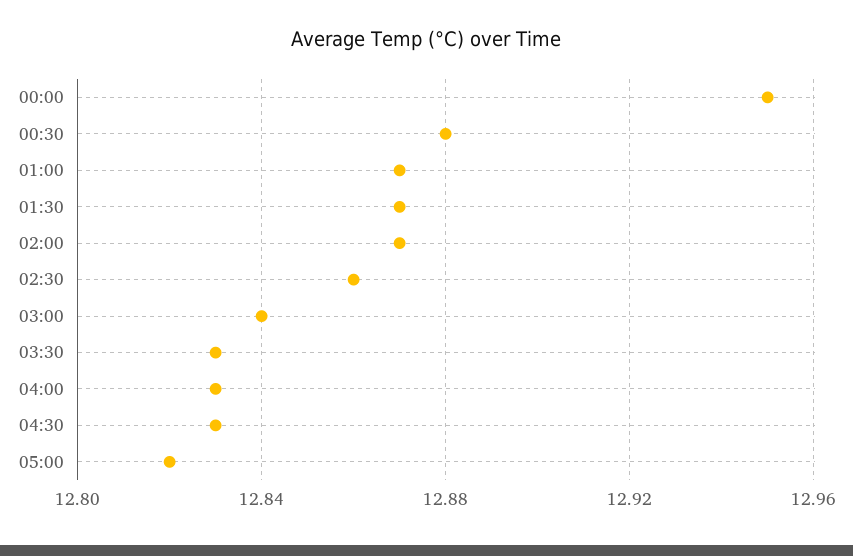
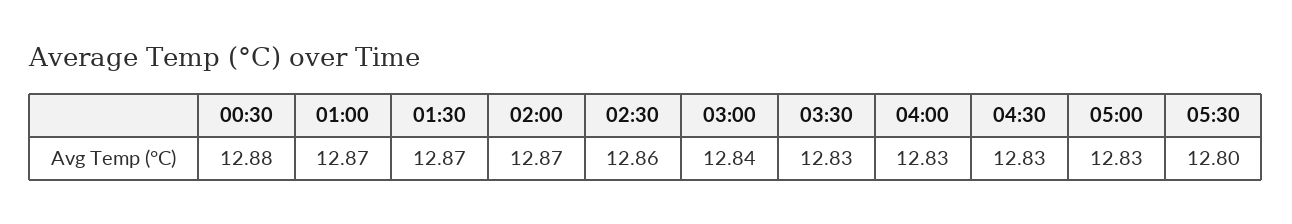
00:00: 12.95 -> none
05:00: 12.82 -> 12.83
05:30: none -> 12.8

